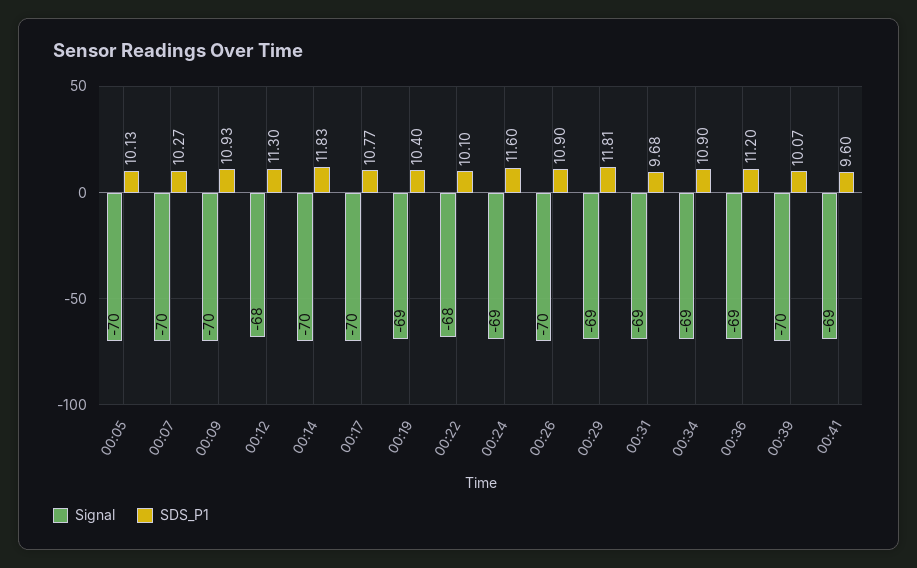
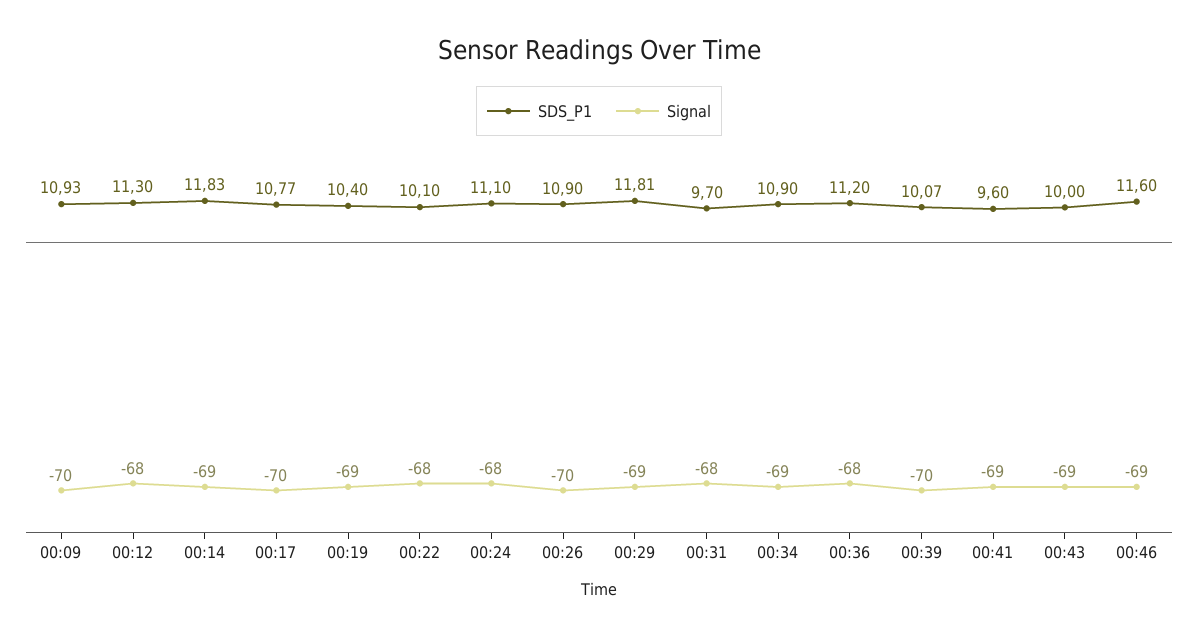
Signal, 00:05: -70 -> none
SDS_P1, 00:05: 10.13 -> none
Signal, 00:07: -70 -> none
SDS_P1, 00:07: 10.27 -> none
Signal, 00:14: -70 -> -69
Signal, 00:24: -69 -> -68
SDS_P1, 00:24: 11.6 -> 11.1
Signal, 00:31: -69 -> -68
SDS_P1, 00:31: 9.68 -> 9.7
Signal, 00:36: -69 -> -68
SDS_P1, 00:43: none -> 10
Signal, 00:43: none -> -69
SDS_P1, 00:46: none -> 11.6
Signal, 00:46: none -> -69

